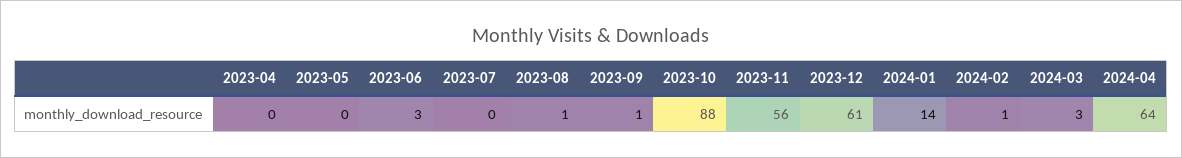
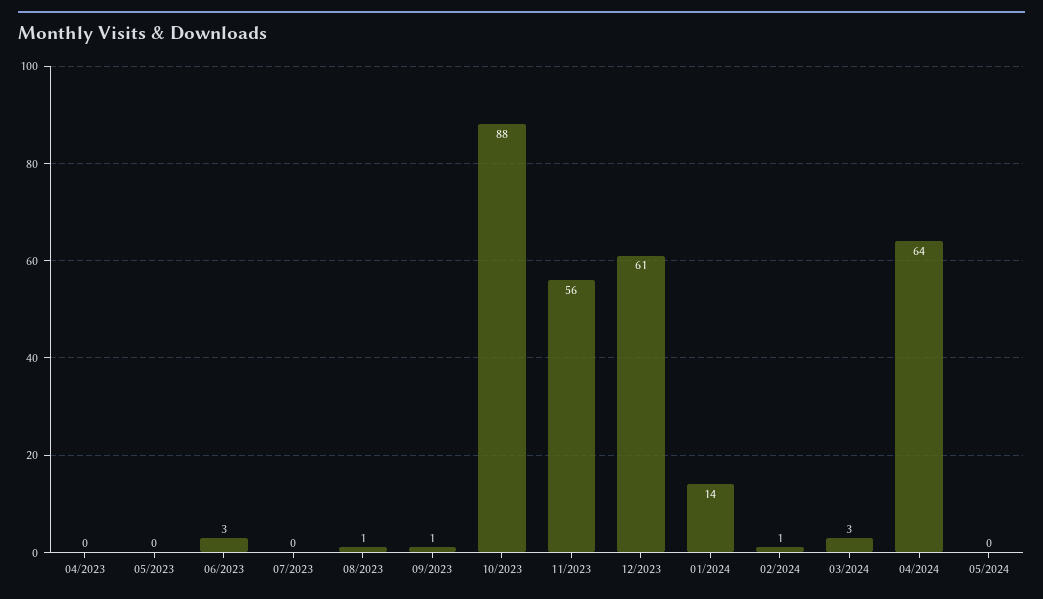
05/2024: none -> 0

